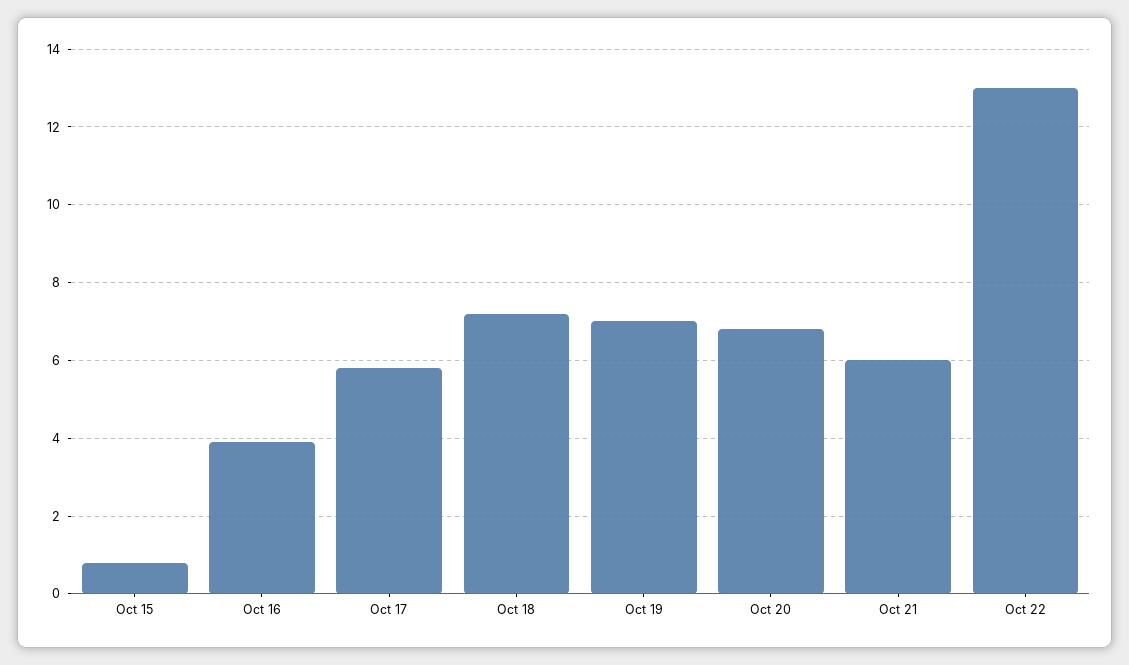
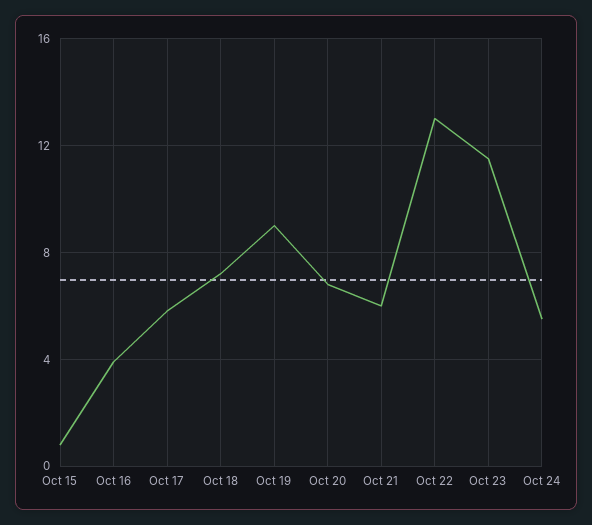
Oct 19: 7 -> 9
Oct 23: none -> 11.5
Oct 24: none -> 5.5

